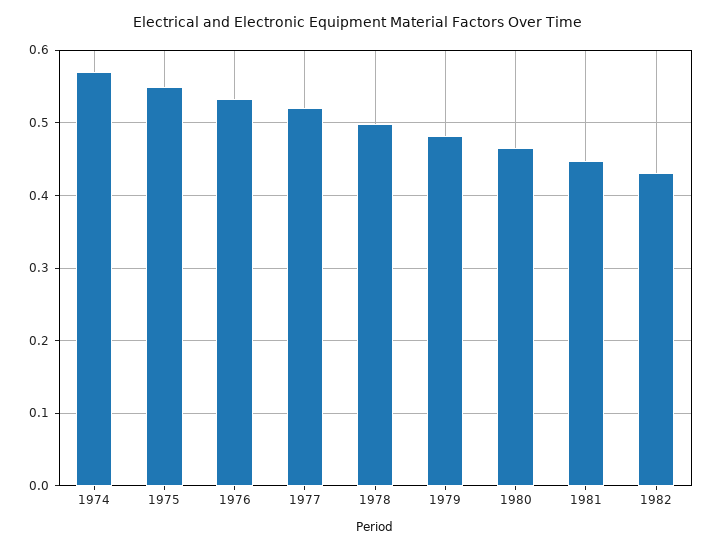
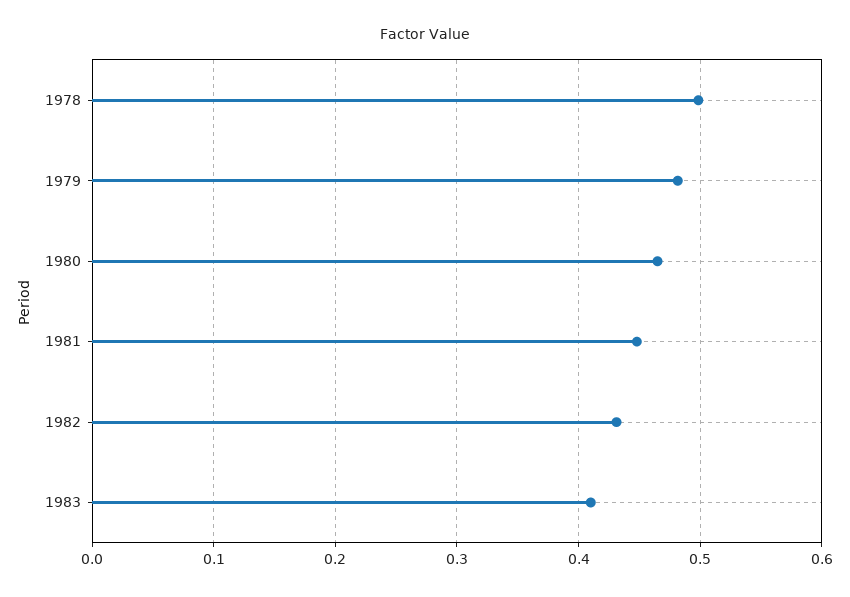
1974: 0.57 -> none
1975: 0.55 -> none
1976: 0.53 -> none
1977: 0.52 -> none
1983: none -> 0.41

